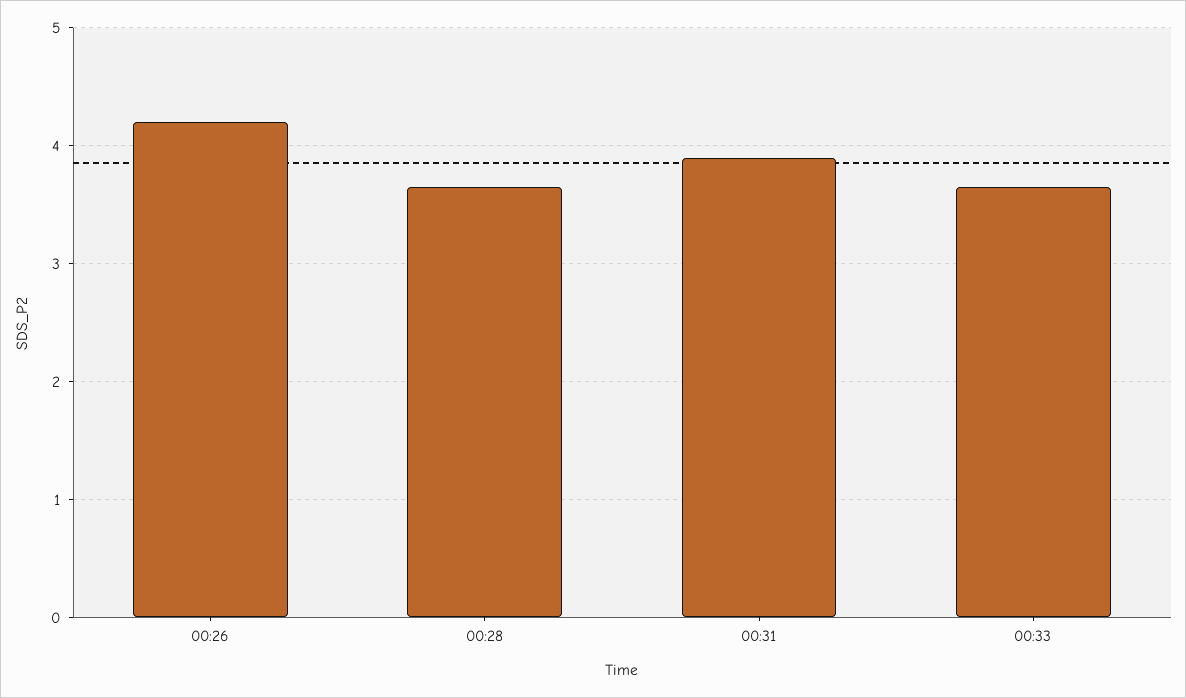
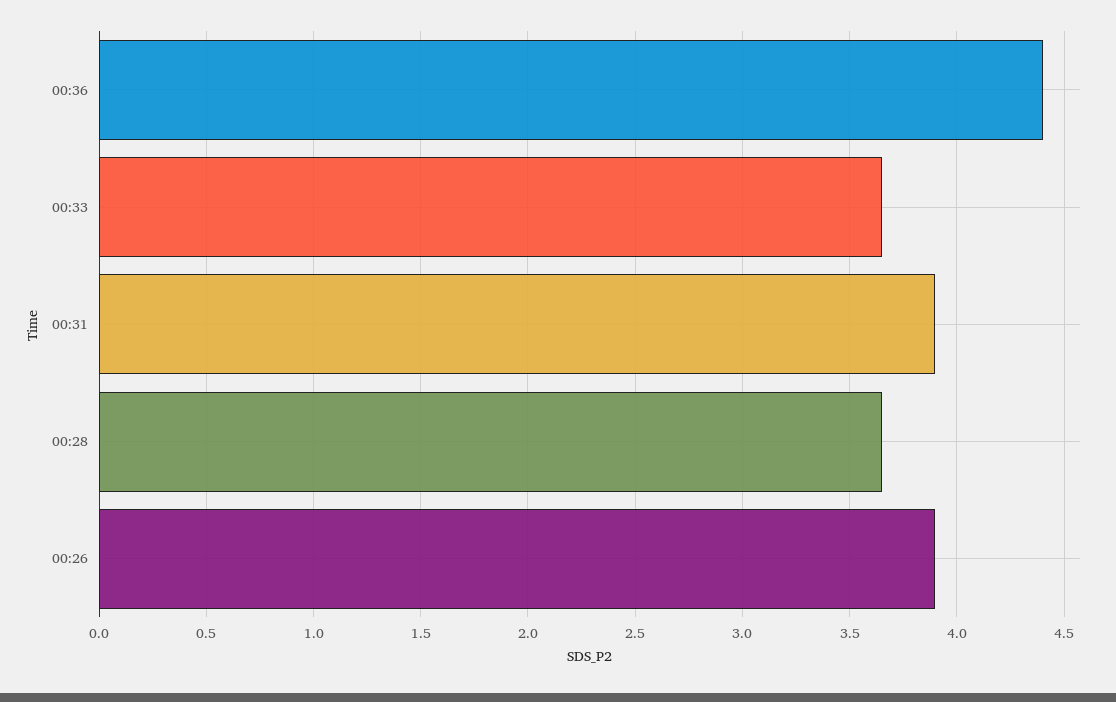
00:26: 4.2 -> 3.9
00:36: none -> 4.4

